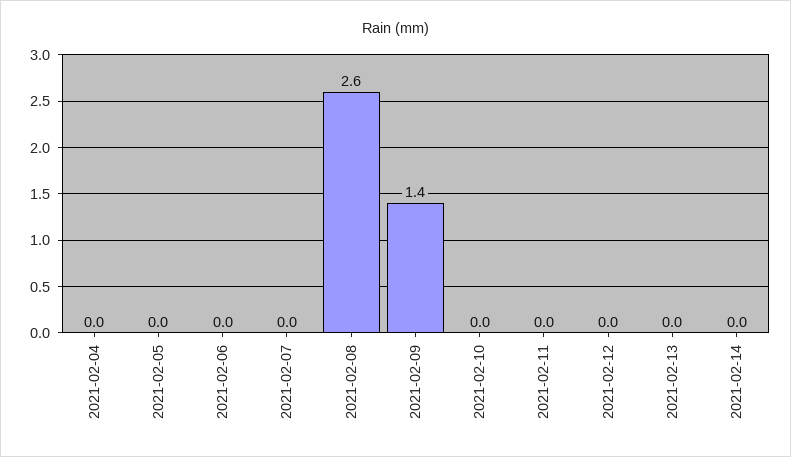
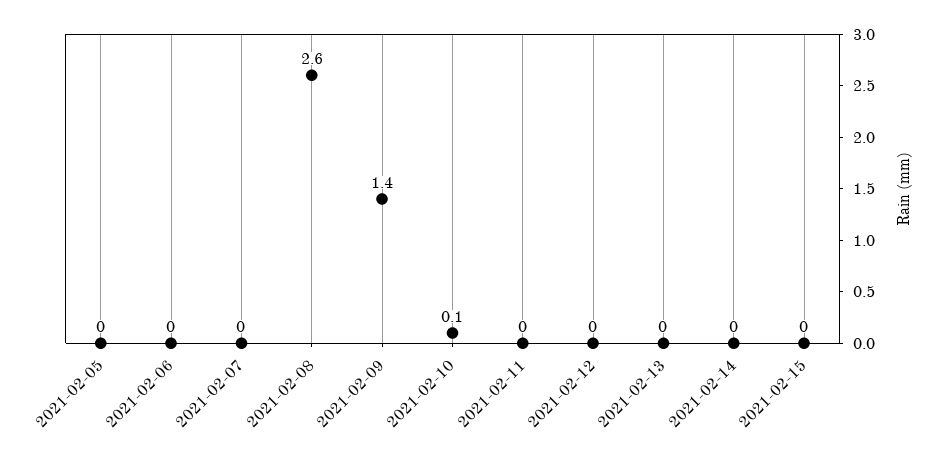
2021-02-04: 0 -> none
2021-02-10: 0 -> 0.1
2021-02-15: none -> 0

